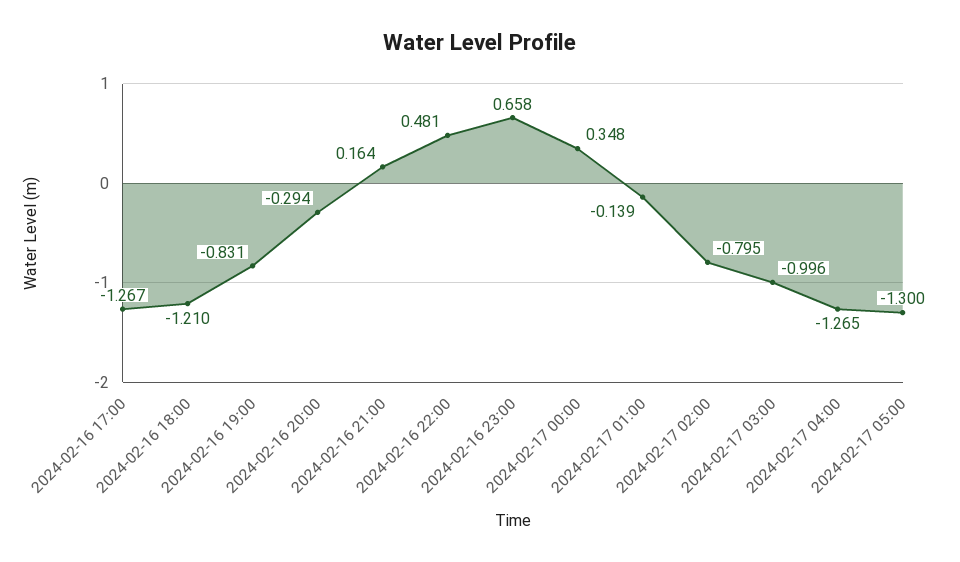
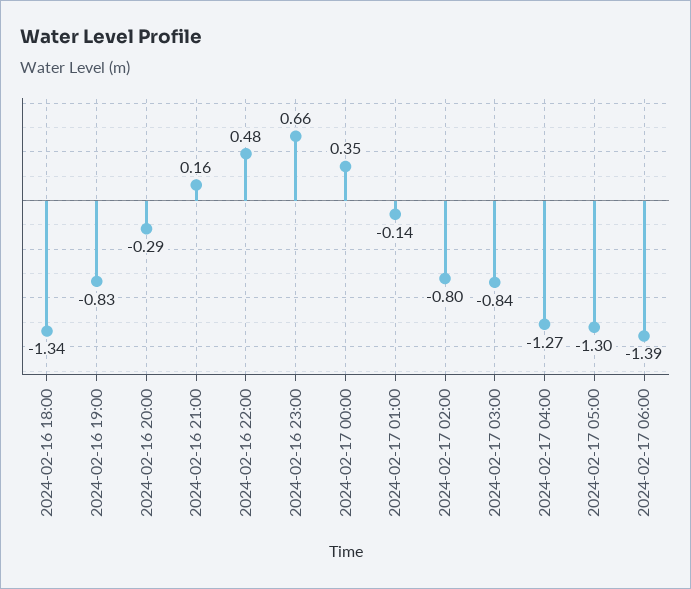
2024-02-16 17:00: -1.267 -> none
2024-02-16 18:00: -1.21 -> -1.34
2024-02-17 03:00: -0.996 -> -0.84
2024-02-17 06:00: none -> -1.39

